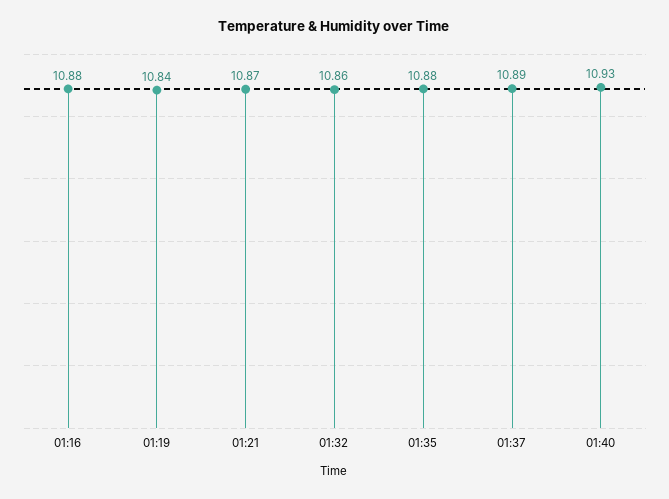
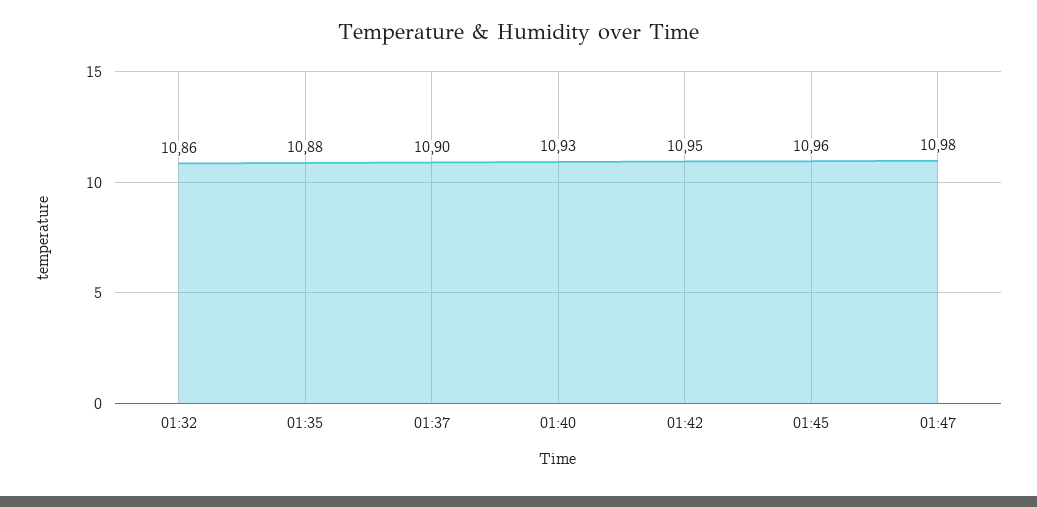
01:16: 10.88 -> none
01:19: 10.84 -> none
01:21: 10.87 -> none
01:37: 10.89 -> 10.9
01:42: none -> 10.95
01:45: none -> 10.96
01:47: none -> 10.98

